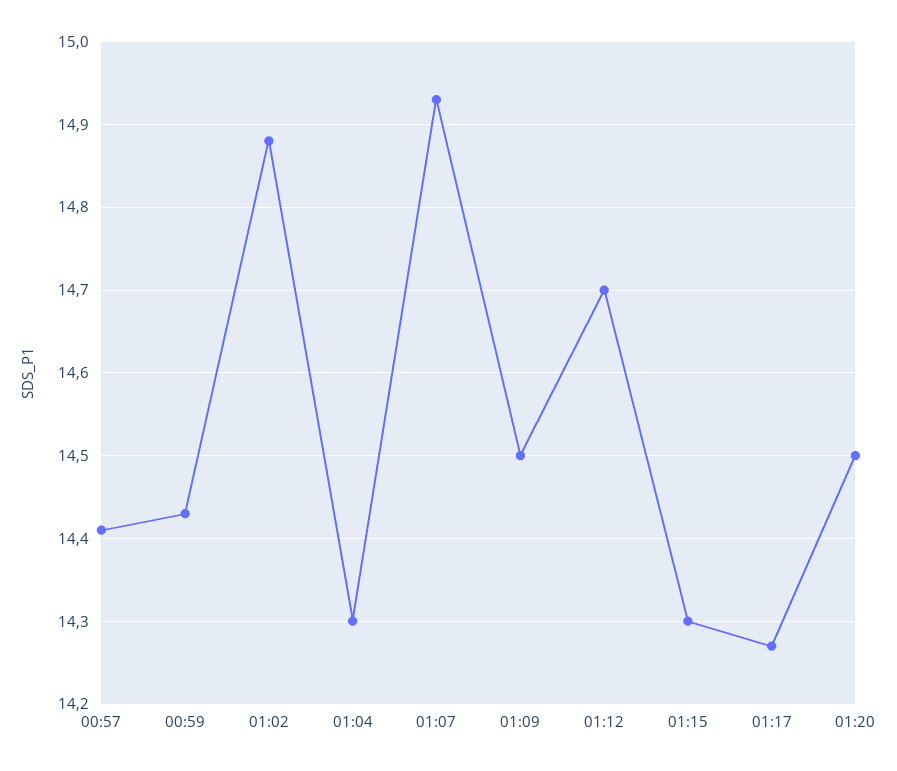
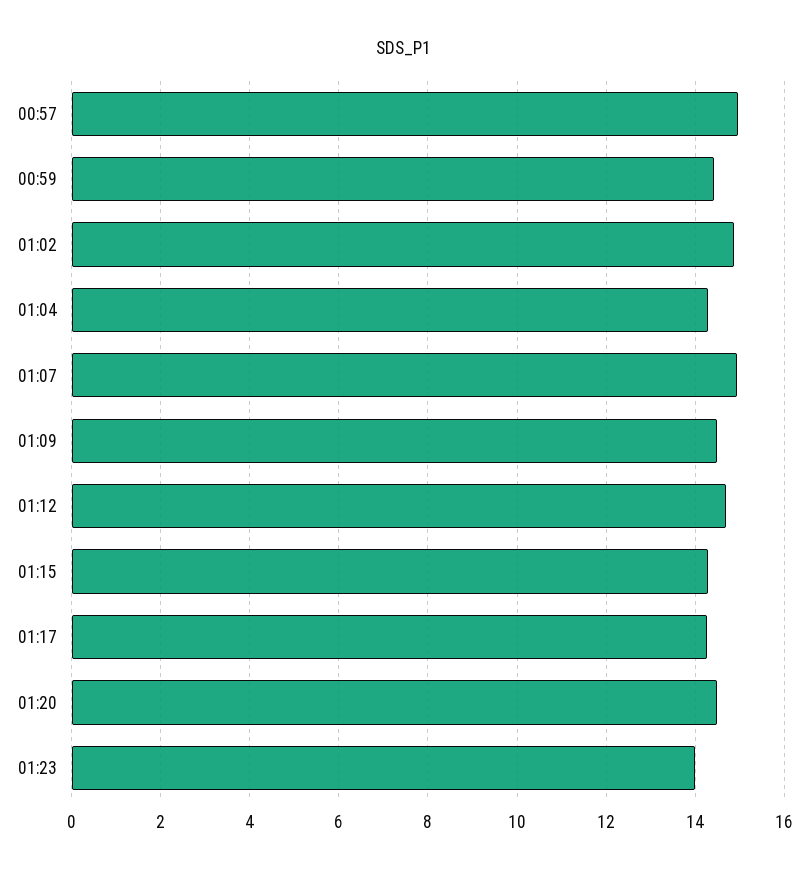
00:57: 14.41 -> 15
01:23: none -> 14

